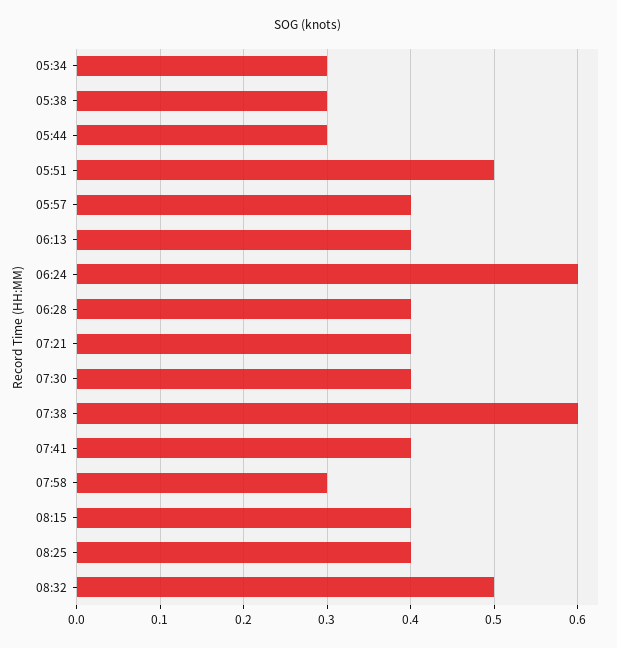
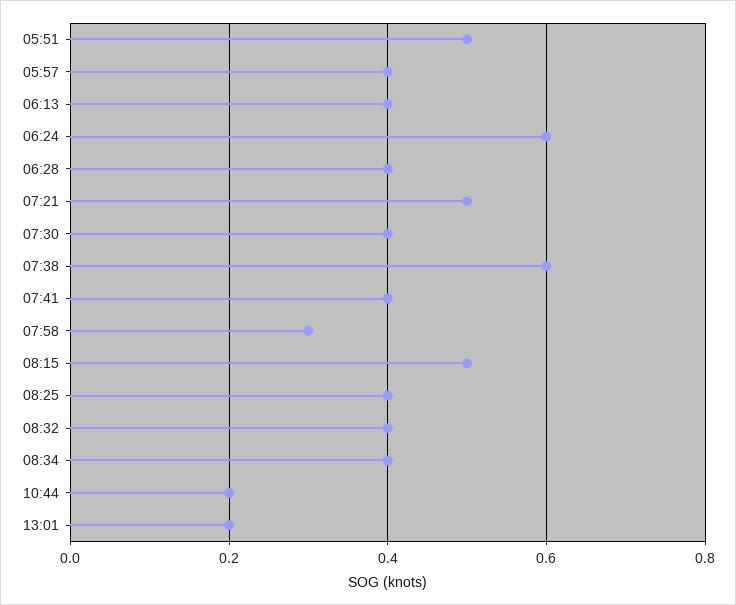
05:34: 0.3 -> none
05:38: 0.3 -> none
05:44: 0.3 -> none
07:21: 0.4 -> 0.5
08:15: 0.4 -> 0.5
08:32: 0.5 -> 0.4
08:34: none -> 0.4
10:44: none -> 0.2
13:01: none -> 0.2

